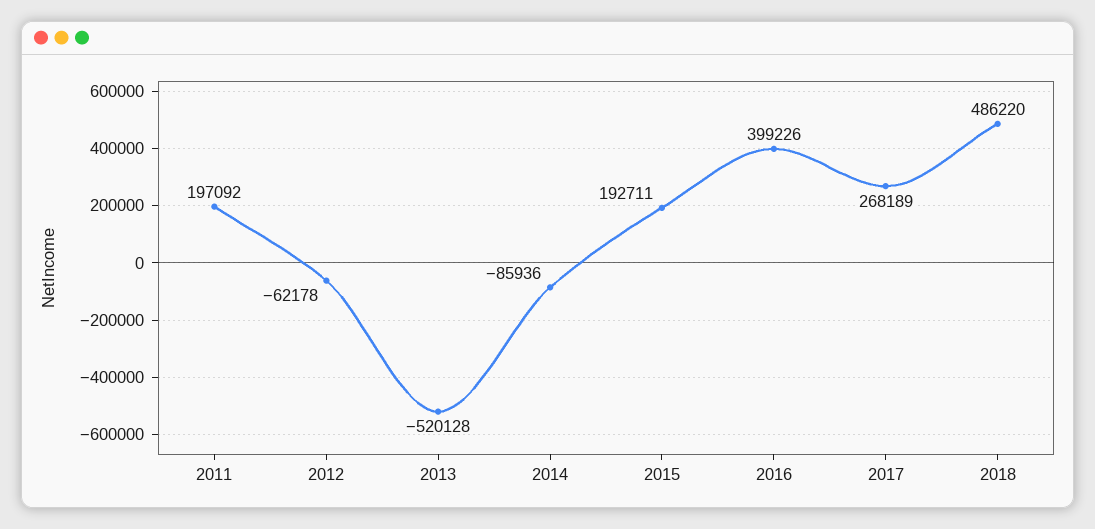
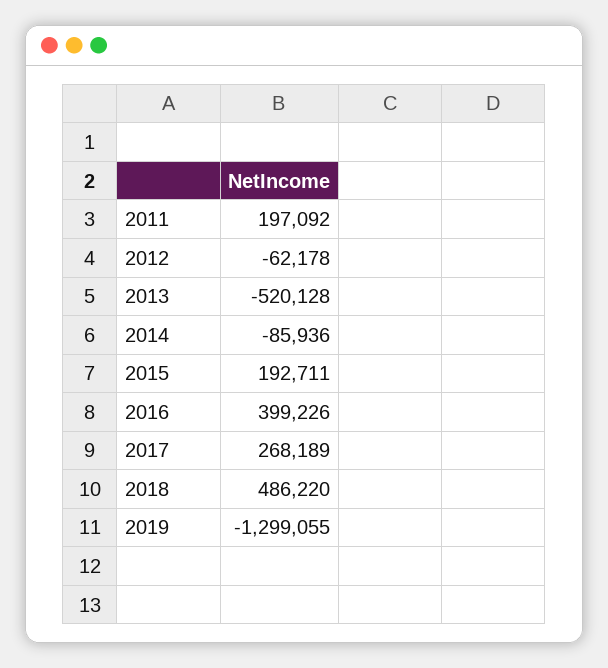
2019: none -> -1299055

